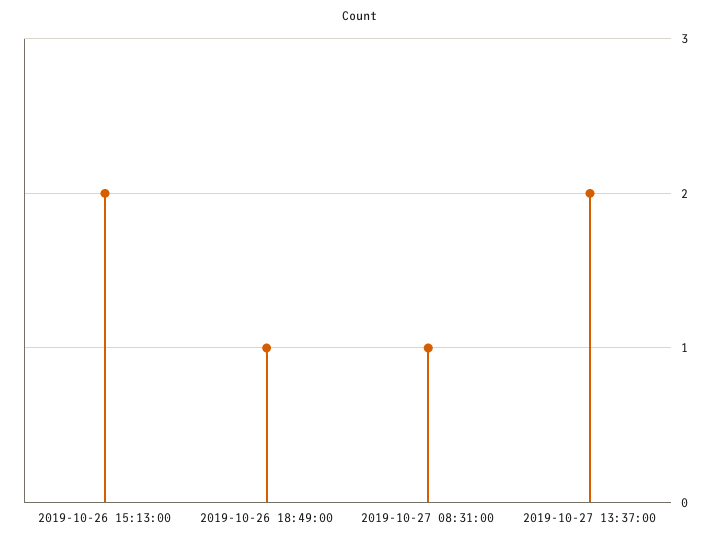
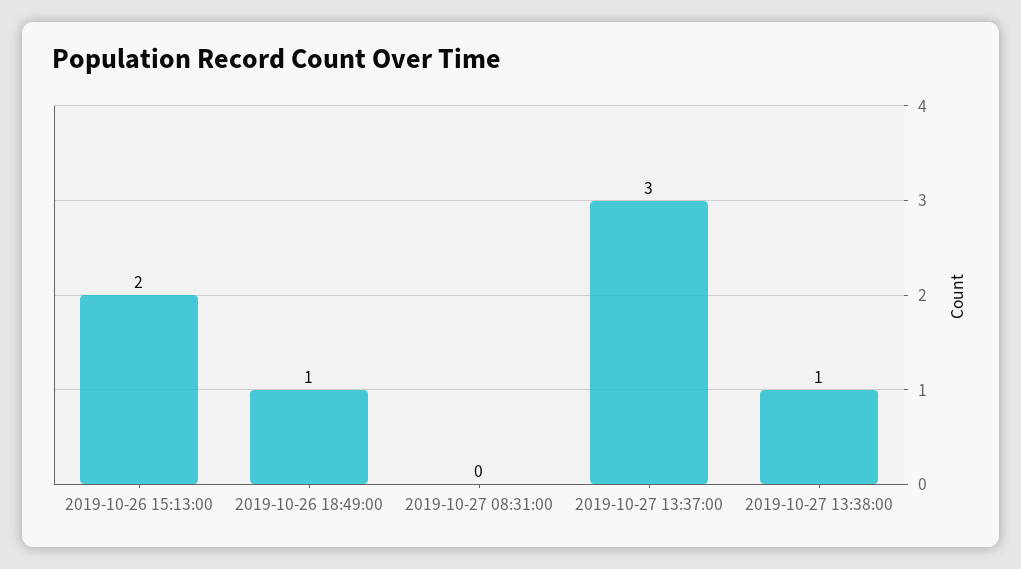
2019-10-27 08:31:00: 1 -> 0
2019-10-27 13:37:00: 2 -> 3
2019-10-27 13:38:00: none -> 1

